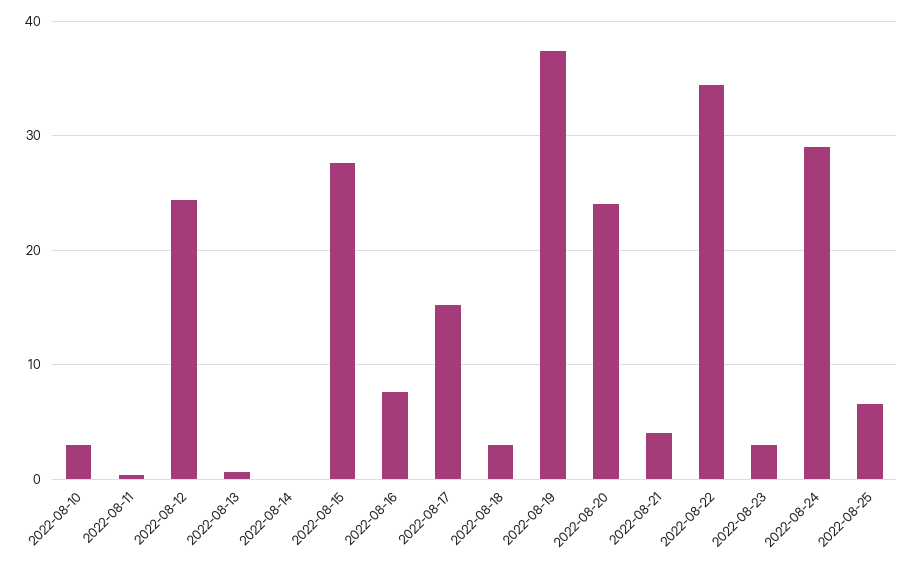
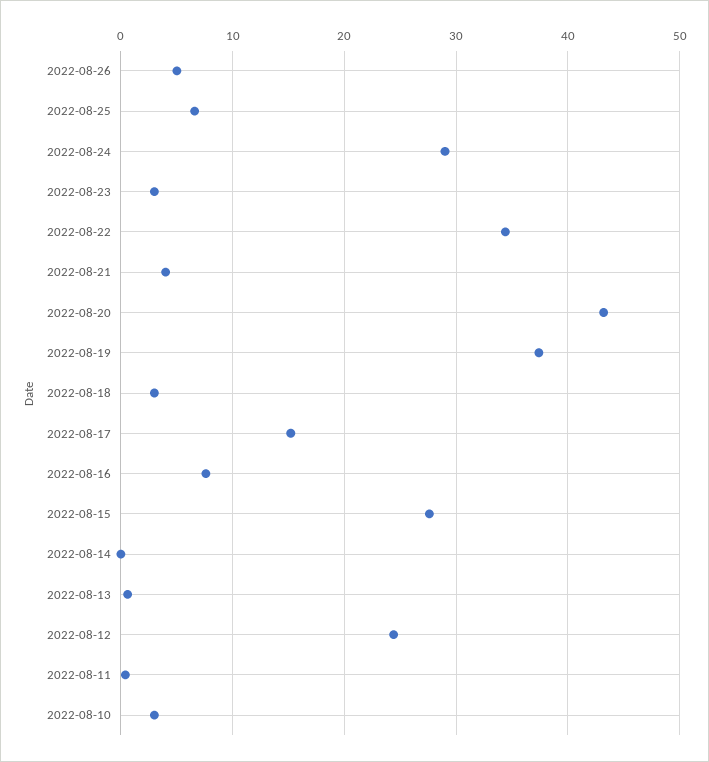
2022-08-20: 24 -> 43
2022-08-26: none -> 5

